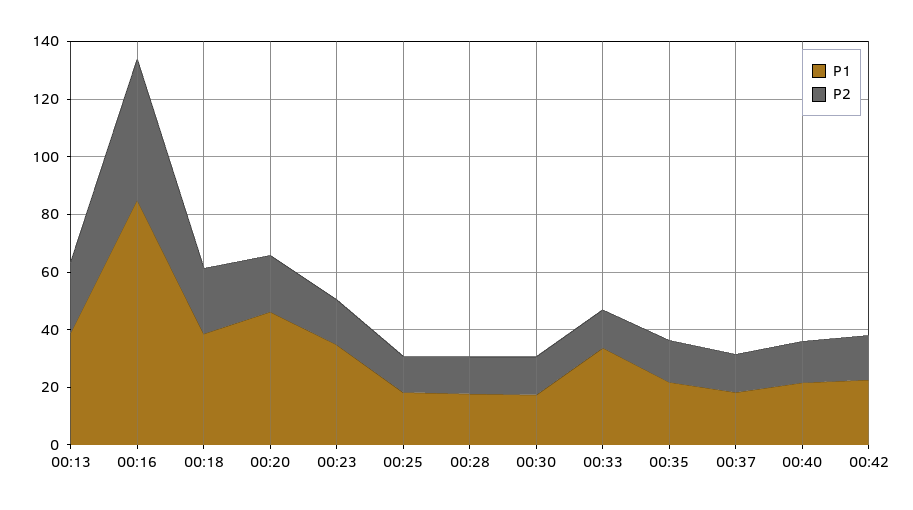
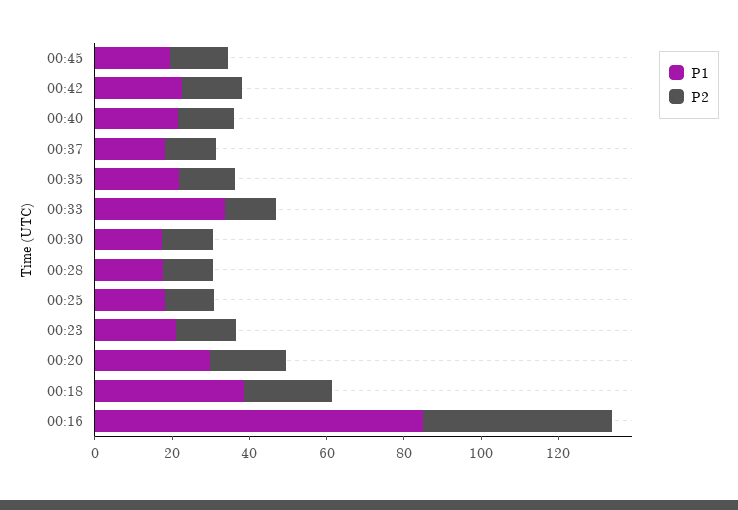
P1, 00:13: 40 -> none
P2, 00:13: 25 -> none
P1, 00:20: 45 -> 30
P1, 00:23: 35 -> 20
P1, 00:45: none -> 20
P2, 00:45: none -> 15

